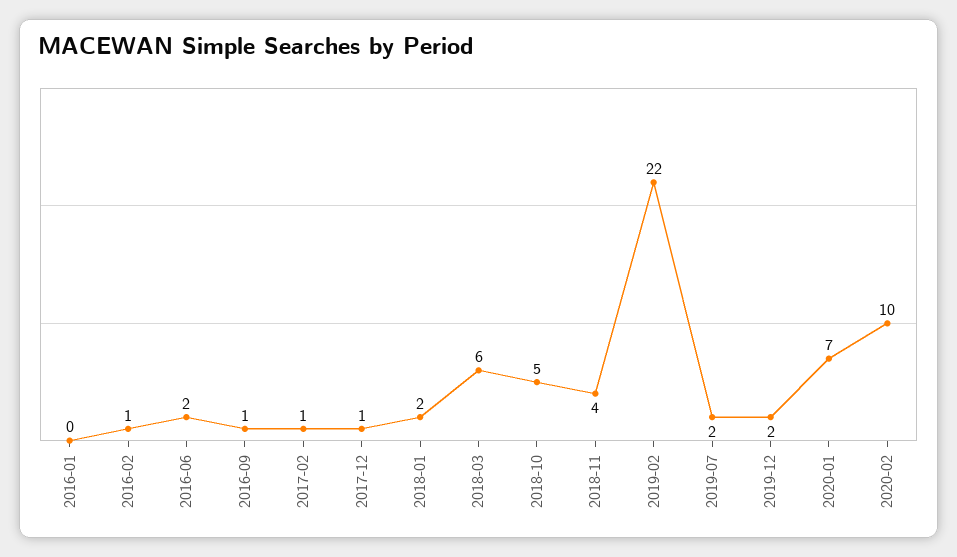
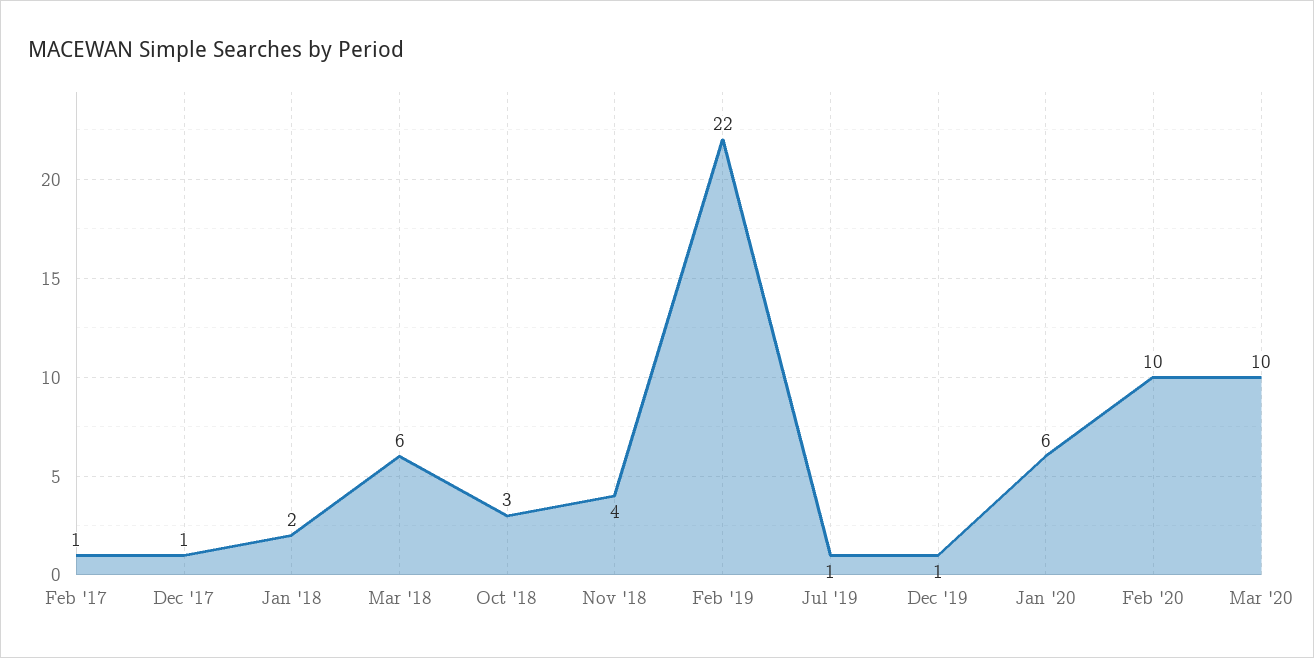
2016-01: 0 -> none
2016-02: 1 -> none
2016-06: 2 -> none
2016-09: 1 -> none
2018-10: 5 -> 3
2019-07: 2 -> 1
2019-12: 2 -> 1
2020-01: 7 -> 6
Mar '20: none -> 10

